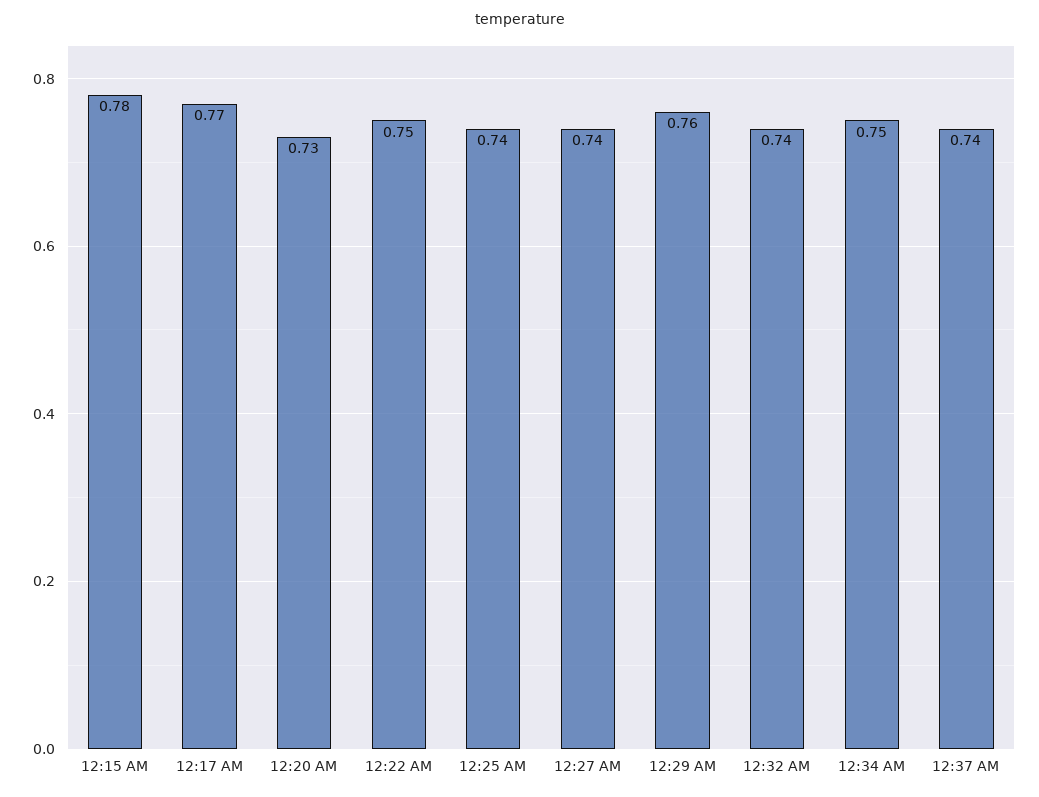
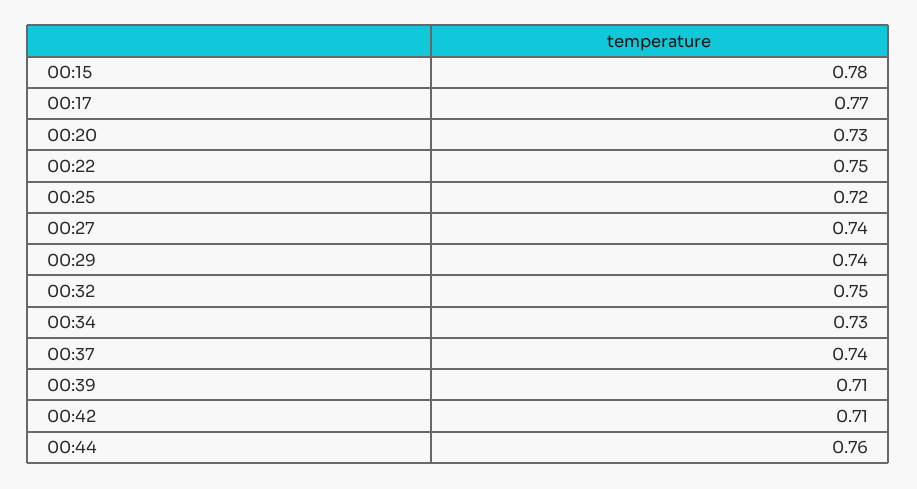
12:25 AM: 0.74 -> 0.72
12:29 AM: 0.76 -> 0.74
12:32 AM: 0.74 -> 0.75
12:34 AM: 0.75 -> 0.73
00:39: none -> 0.71
00:42: none -> 0.71
00:44: none -> 0.76

